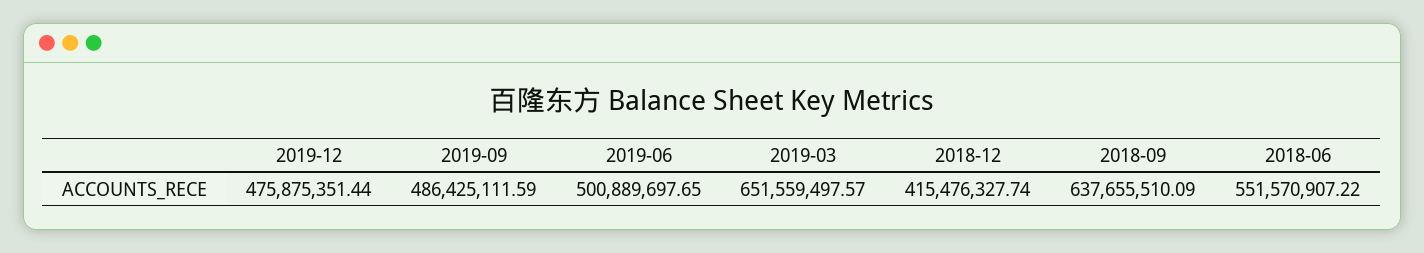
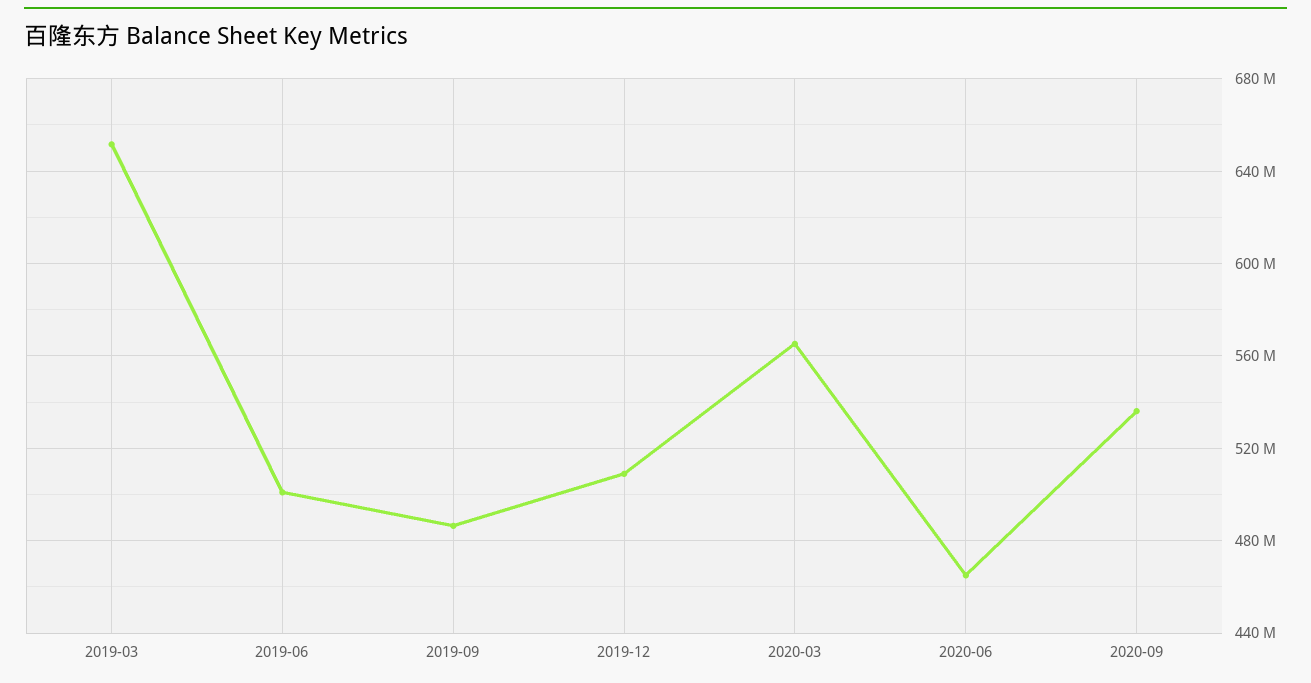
2019-12: 475875351.44 -> 510000000
2018-12: 415476327.74 -> none
2018-09: 637655510.09 -> none
2018-06: 551570907.22 -> none
2020-03: none -> 565000000
2020-06: none -> 465000000
2020-09: none -> 535000000

